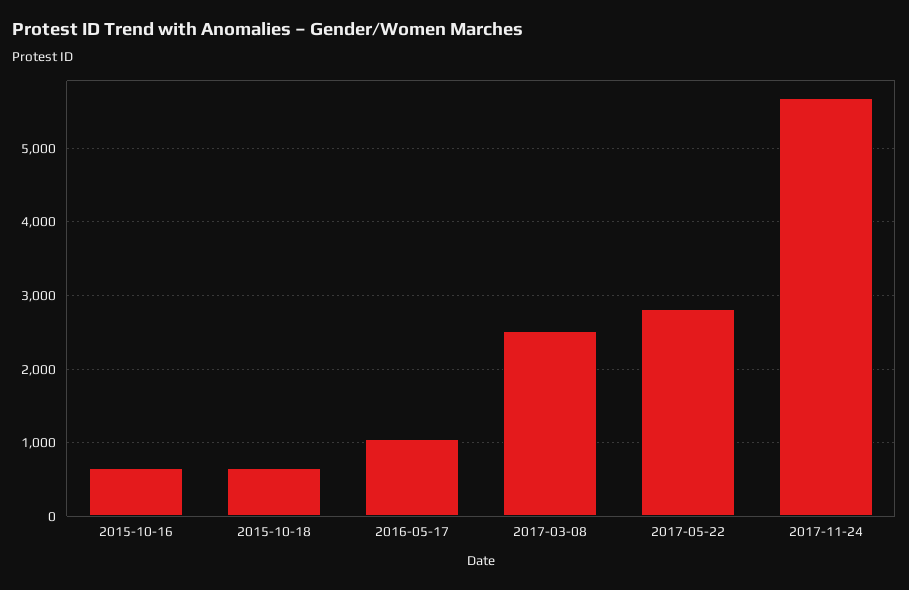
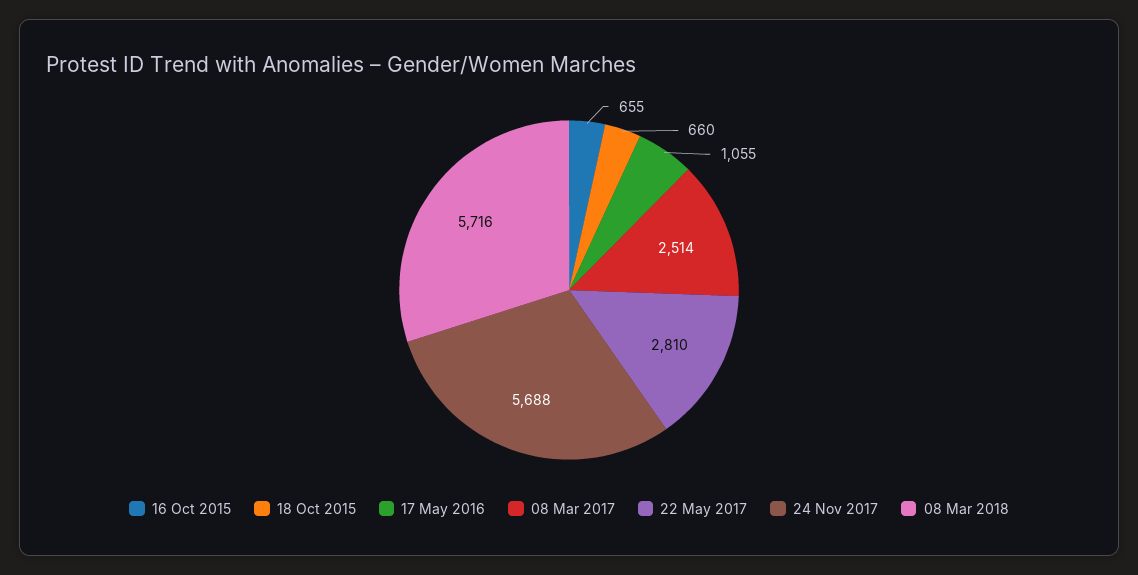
08 Mar 2018: none -> 5716

